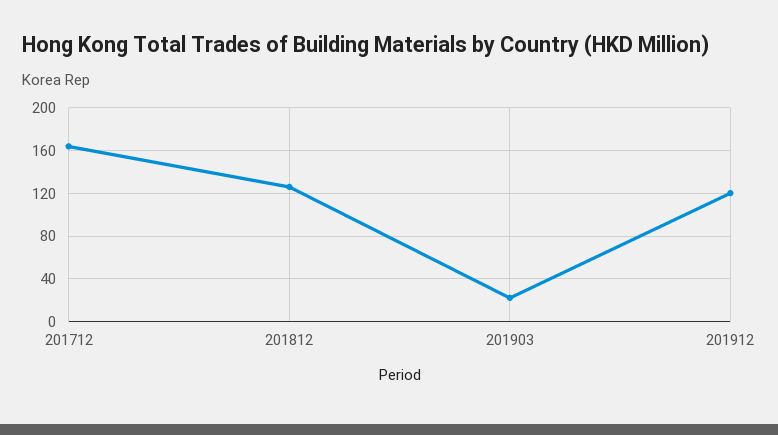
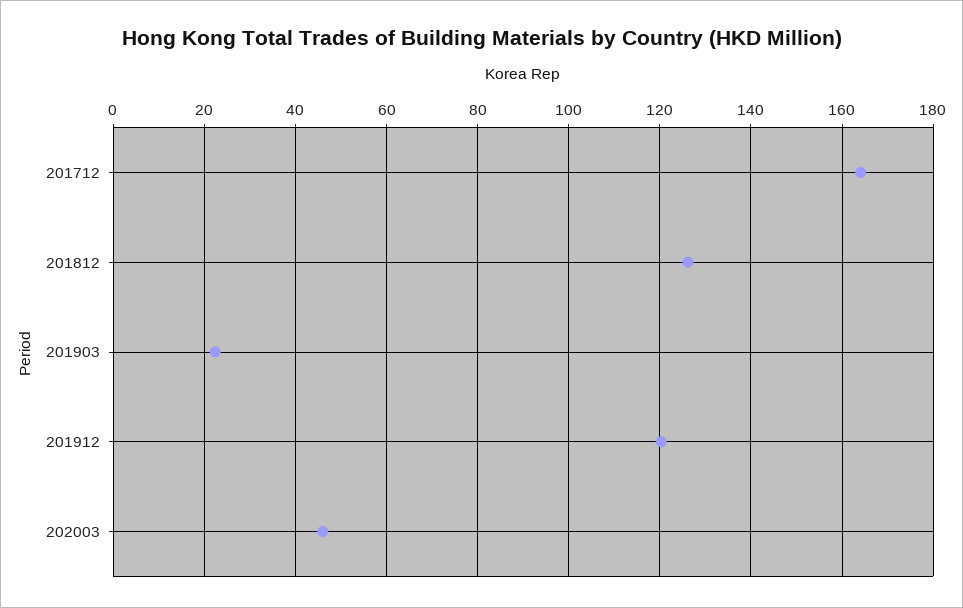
202003: none -> 46

